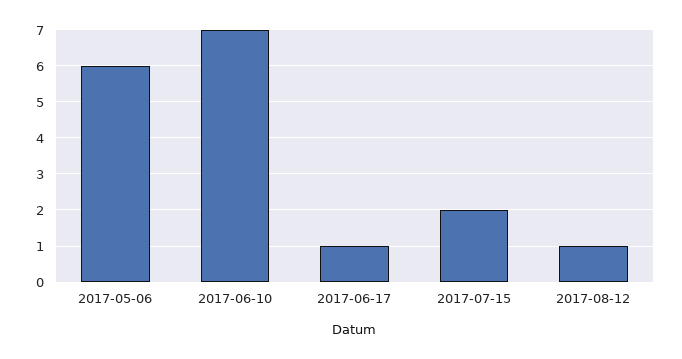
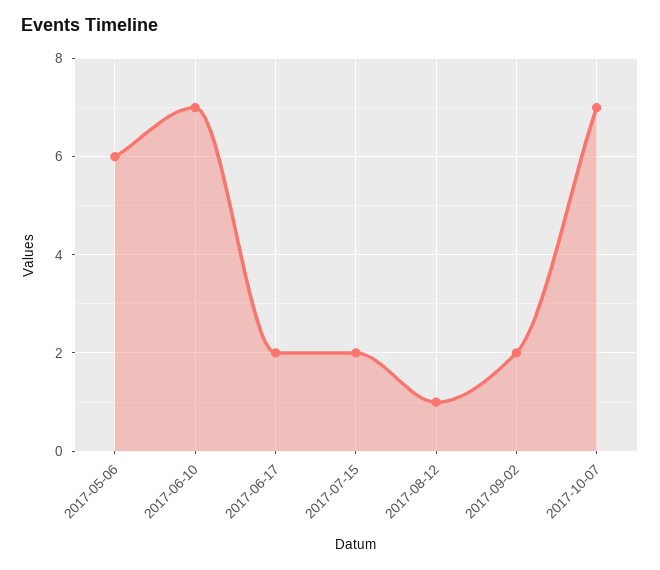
2017-06-17: 1 -> 2
2017-09-02: none -> 2
2017-10-07: none -> 7

